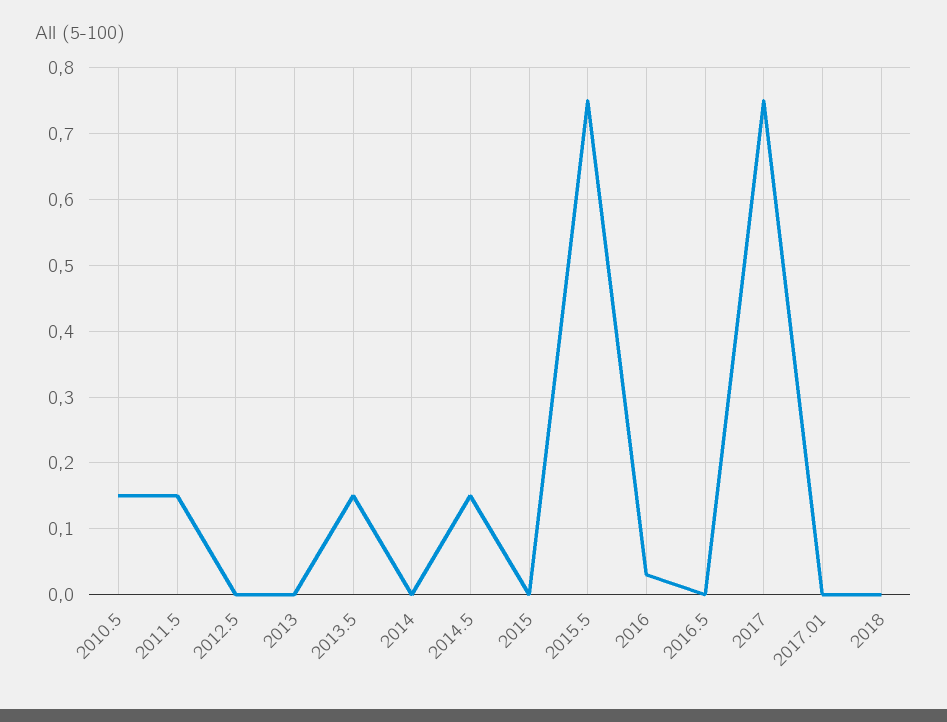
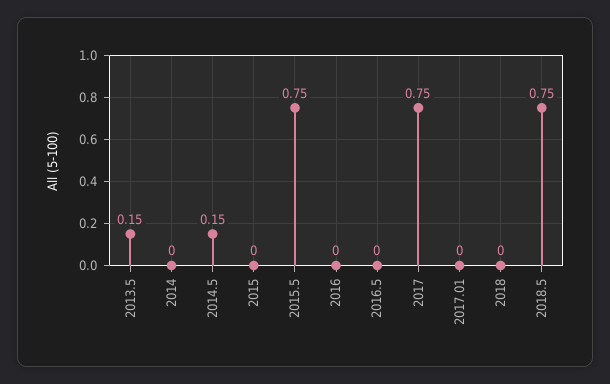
2010.5: 0.15 -> none
2011.5: 0.15 -> none
2012.5: 0 -> none
2013: 0 -> none
2016: 0.03 -> 0
2018.5: none -> 0.75

